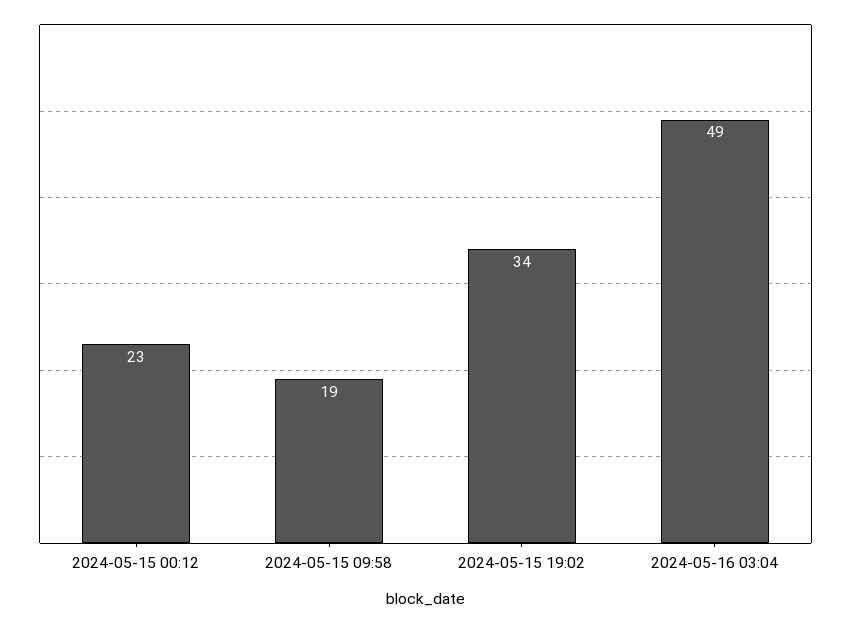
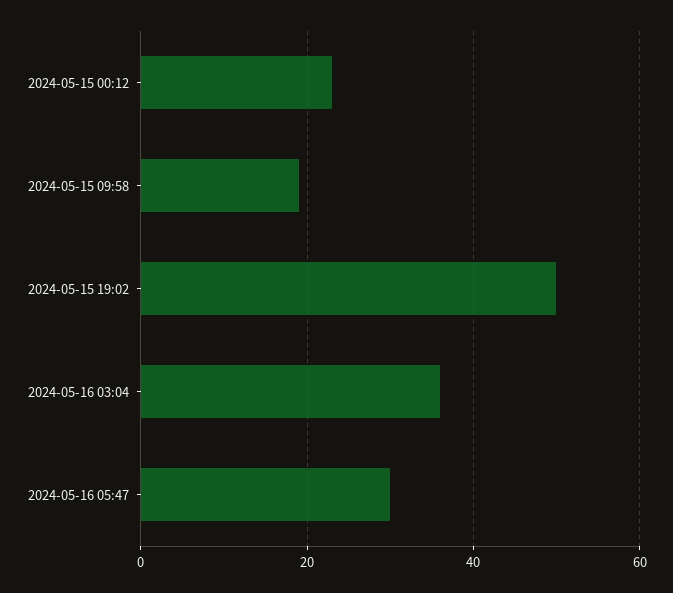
2024-05-15 19:02: 34 -> 50
2024-05-16 03:04: 49 -> 35
2024-05-16 05:47: none -> 30

